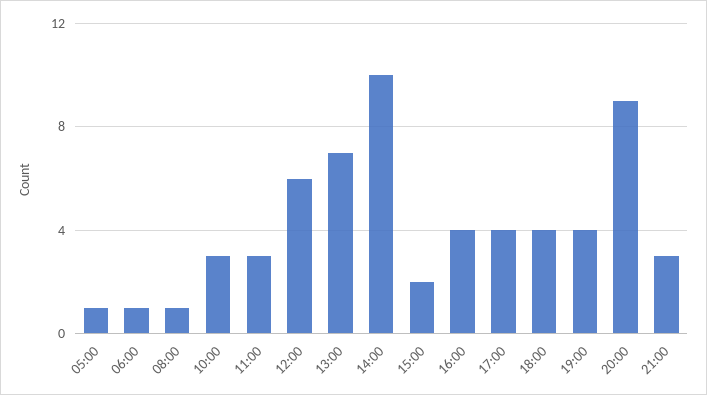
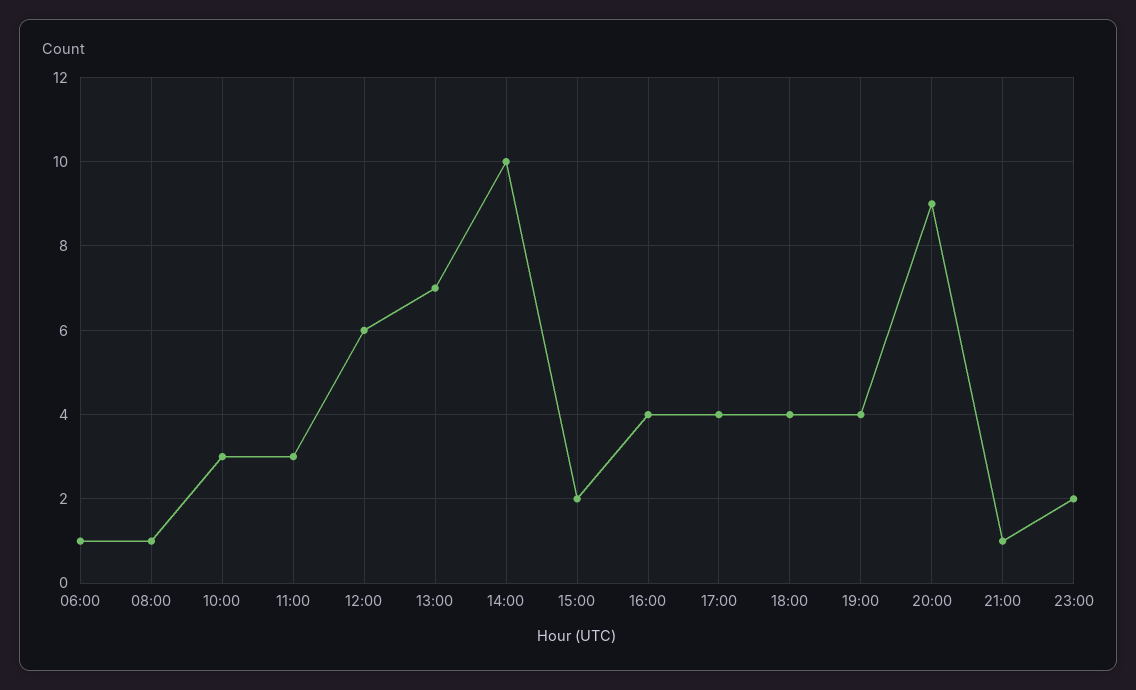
05:00: 1 -> none
21:00: 3 -> 1
23:00: none -> 2

